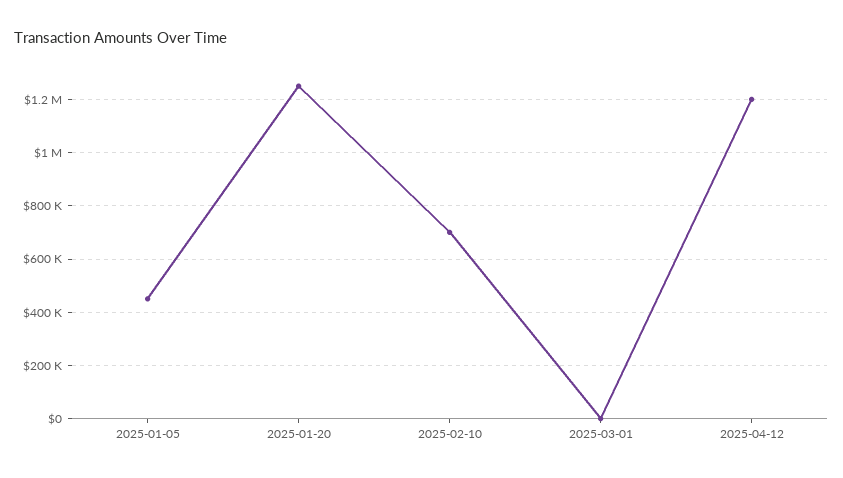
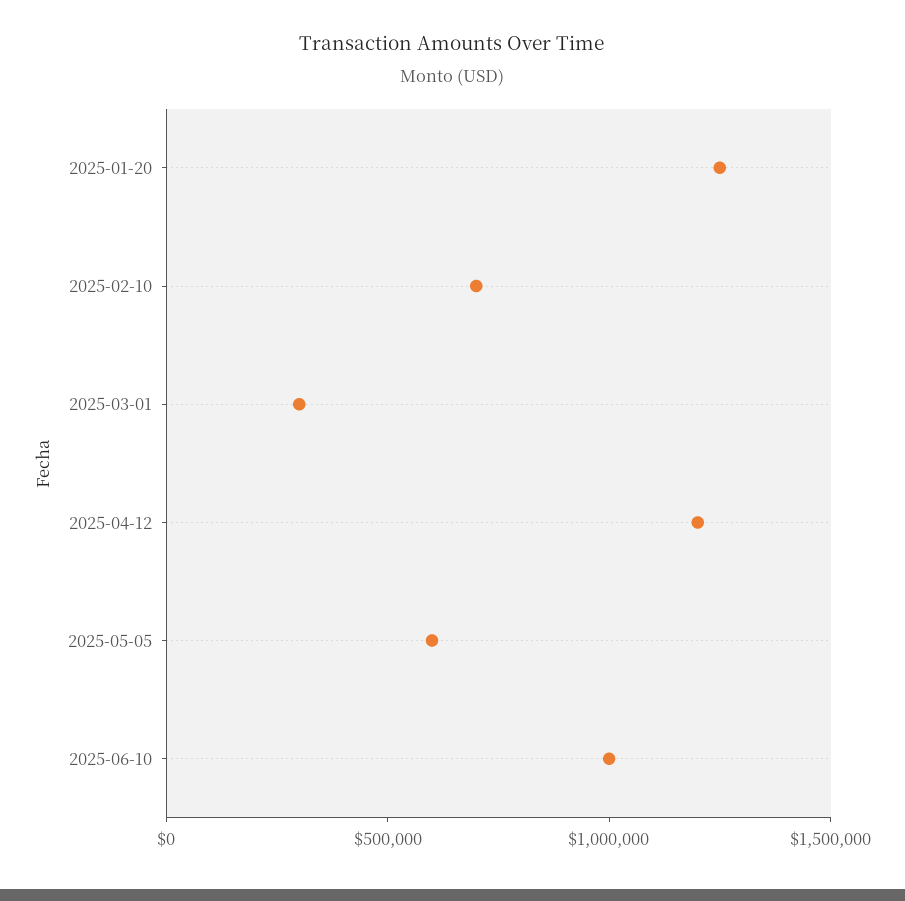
2025-01-05: 450000 -> none
2025-03-01: 0 -> 300000
2025-05-05: none -> 600000
2025-06-10: none -> 1000000

